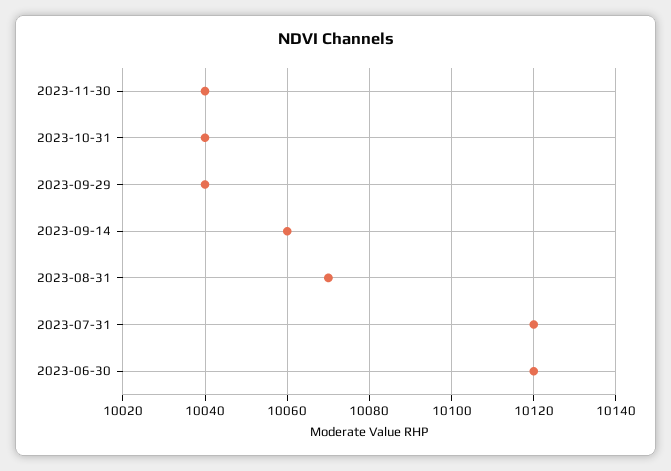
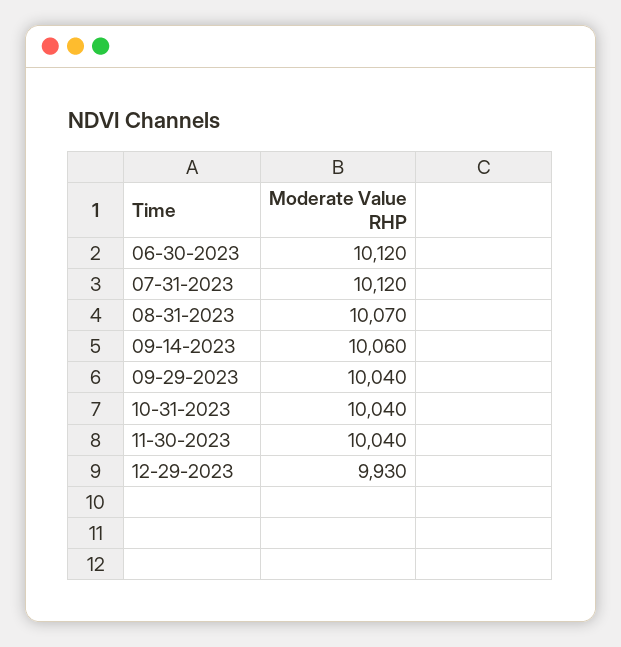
12-29-2023: none -> 9930

